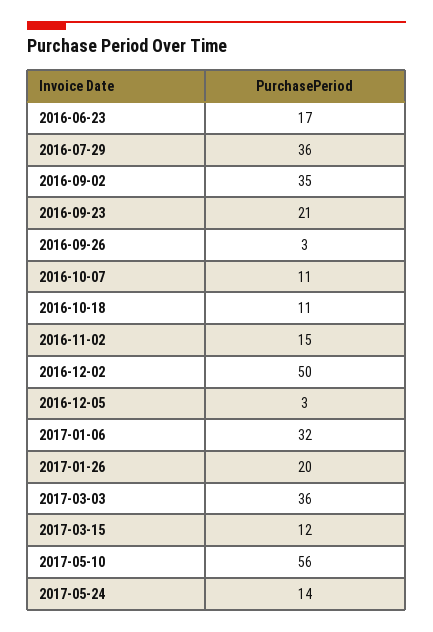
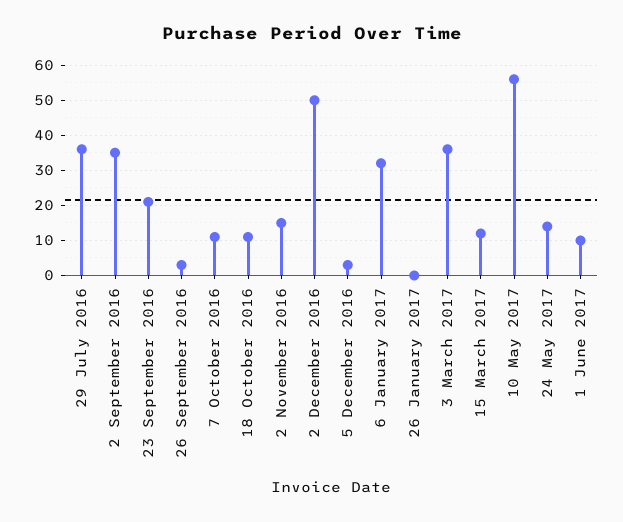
2016-06-23: 17 -> none
2017-01-26: 20 -> 0
1 June 2017: none -> 10

